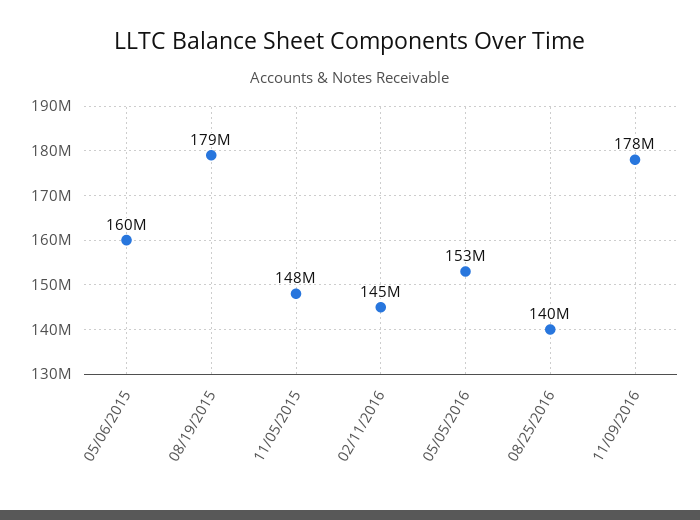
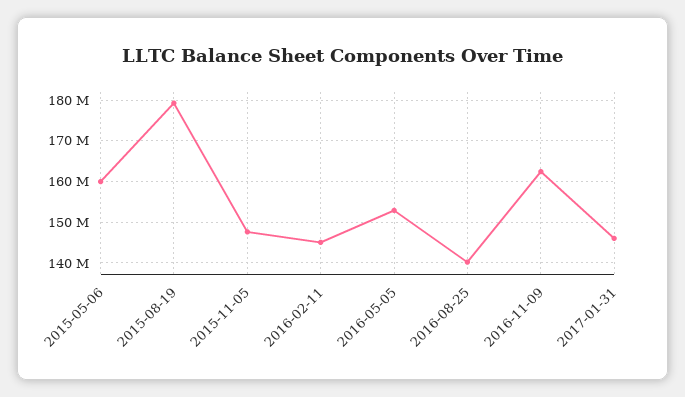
11/09/2016: 178000000 -> 162000000
2017-01-31: none -> 146000000

